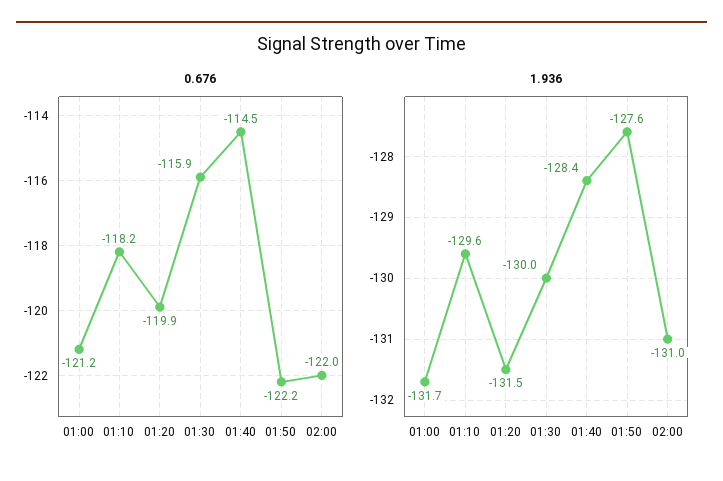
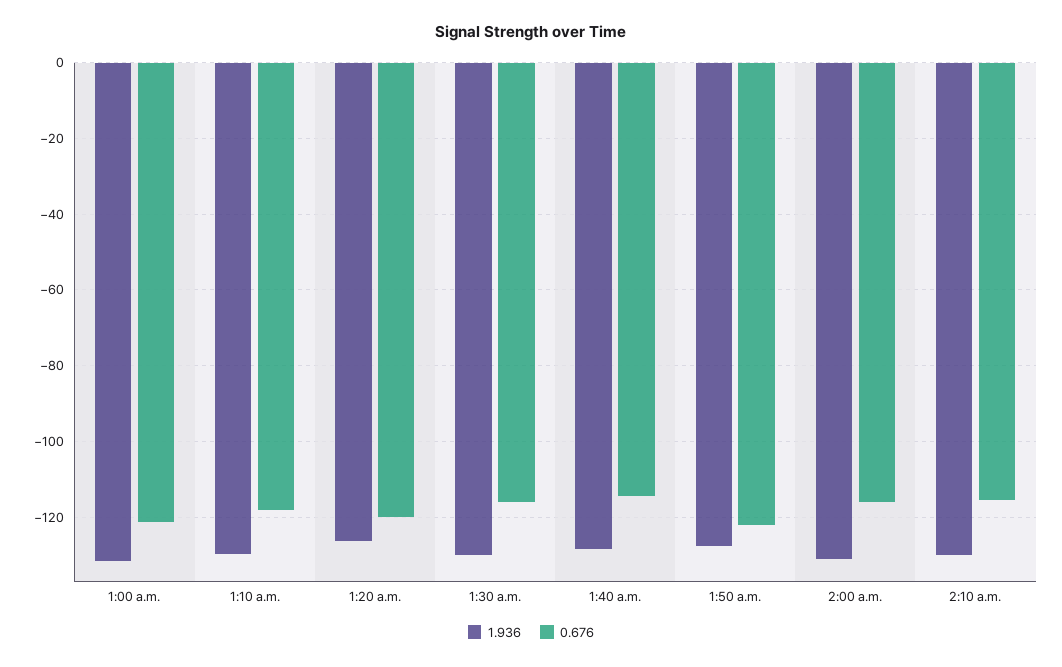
0.676, 02:00: -122 -> -116
1.936, 01:20: -131.5 -> -126
1.936, 2:10 a.m.: none -> -130
0.676, 2:10 a.m.: none -> -116

